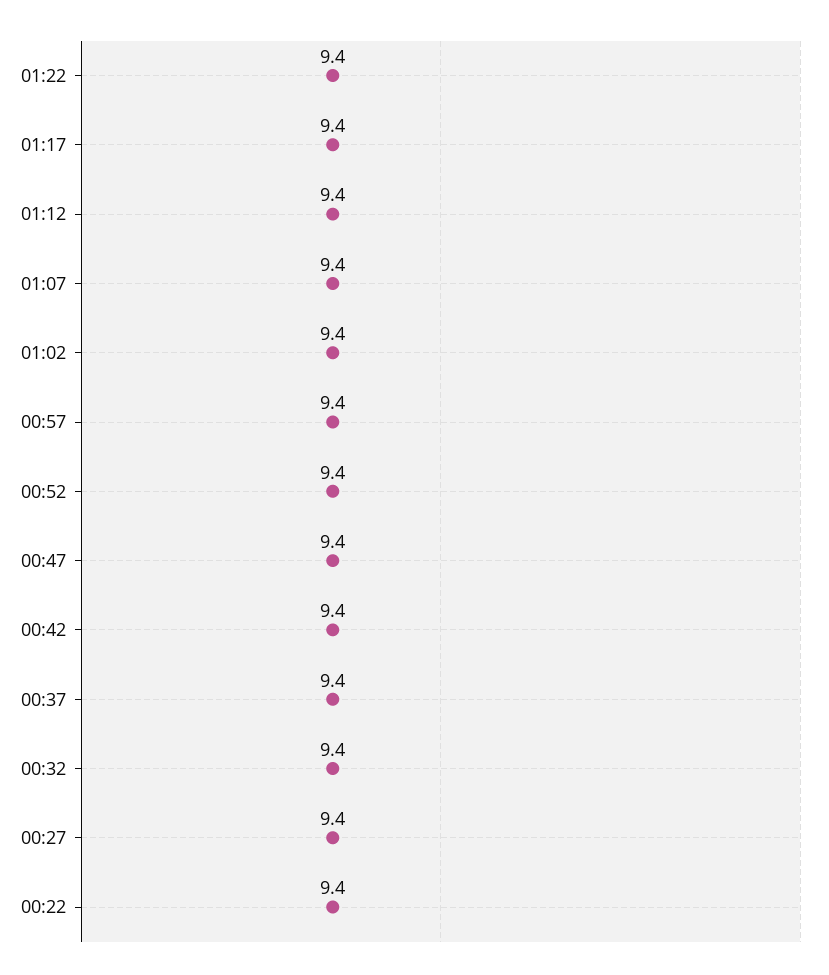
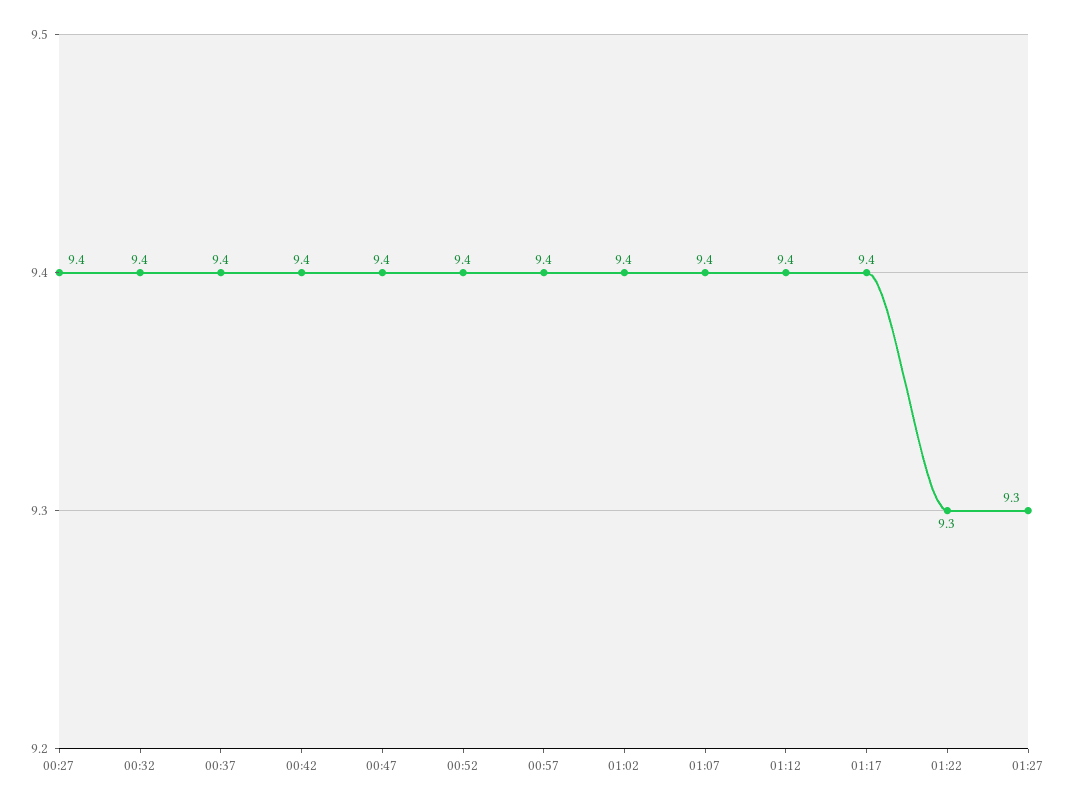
01:22: 9.4 -> 9.3
00:22: 9.4 -> none
01:27: none -> 9.3

